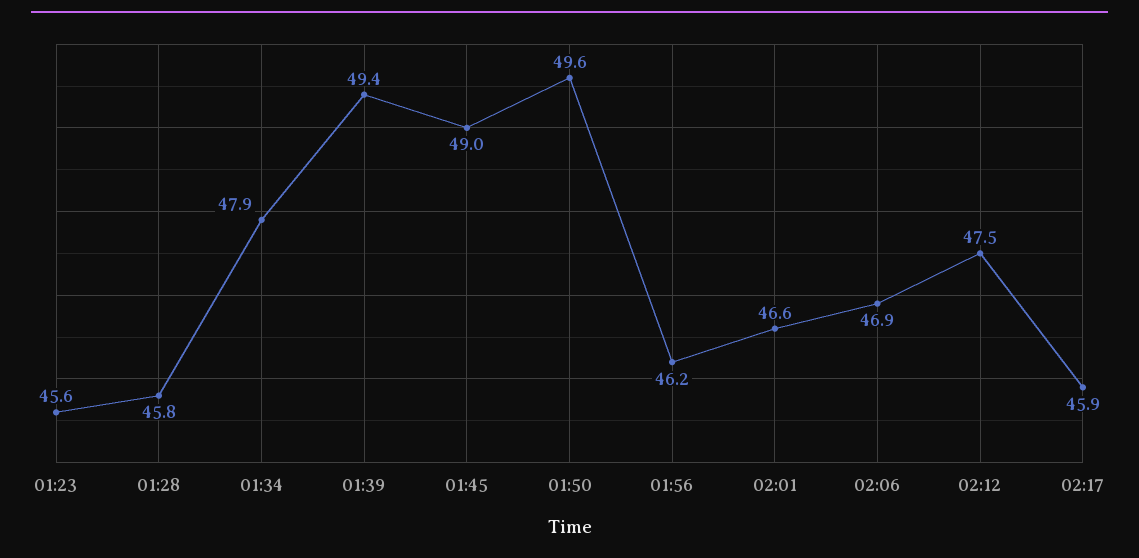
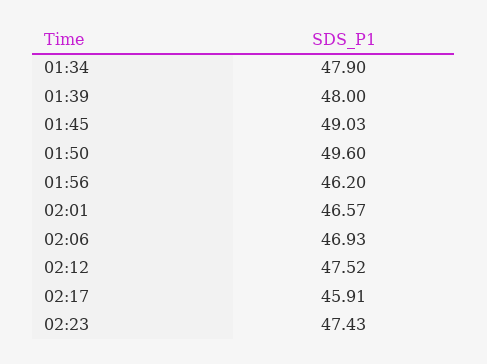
01:23: 45.6 -> none
01:28: 45.8 -> none
01:39: 49.4 -> 48
02:23: none -> 47.43

